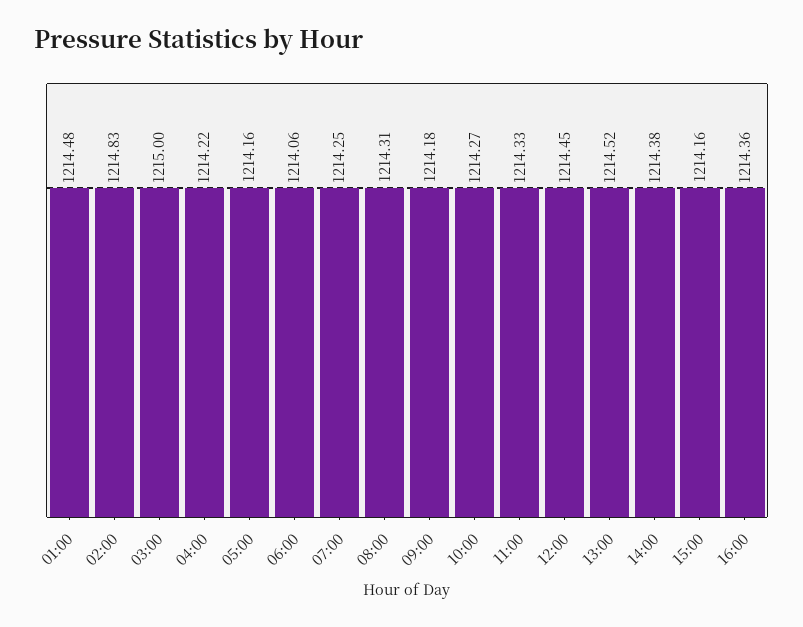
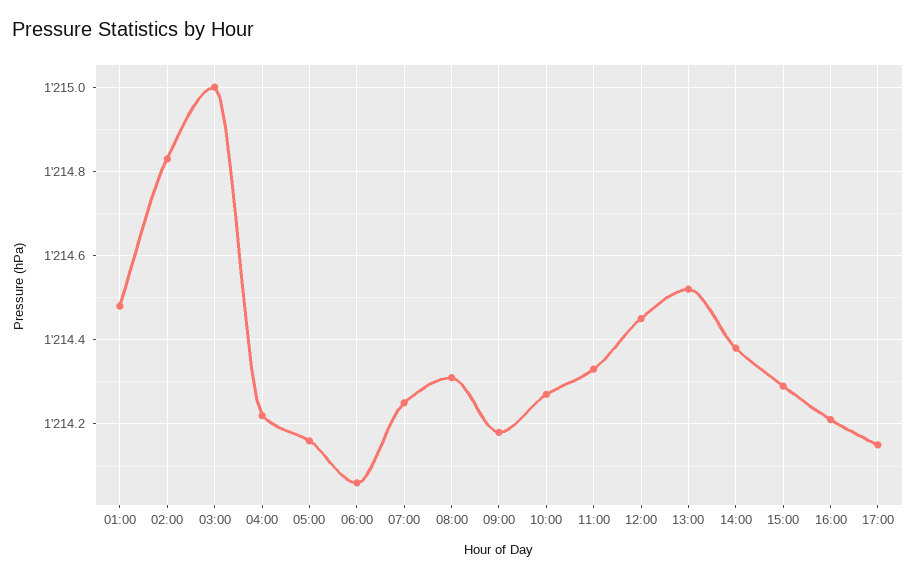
15:00: 1214.16 -> 1214.3
16:00: 1214.36 -> 1214.2
17:00: none -> 1214.15

